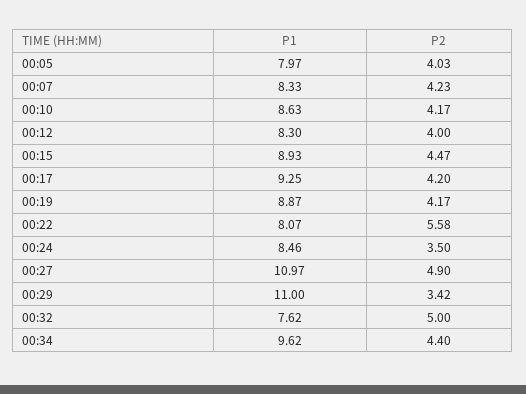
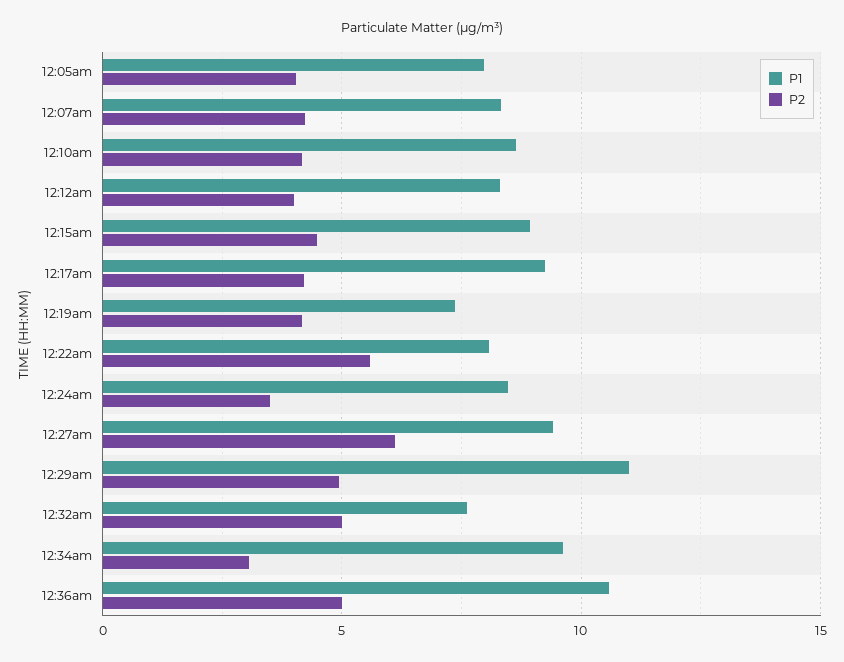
P1, 00:19: 8.87 -> 7.5
P1, 00:27: 10.97 -> 9.5
P2, 00:27: 4.9 -> 6
P2, 00:29: 3.42 -> 5
P2, 00:34: 4.4 -> 3
P1, 12:36am: none -> 10.5
P2, 12:36am: none -> 5

